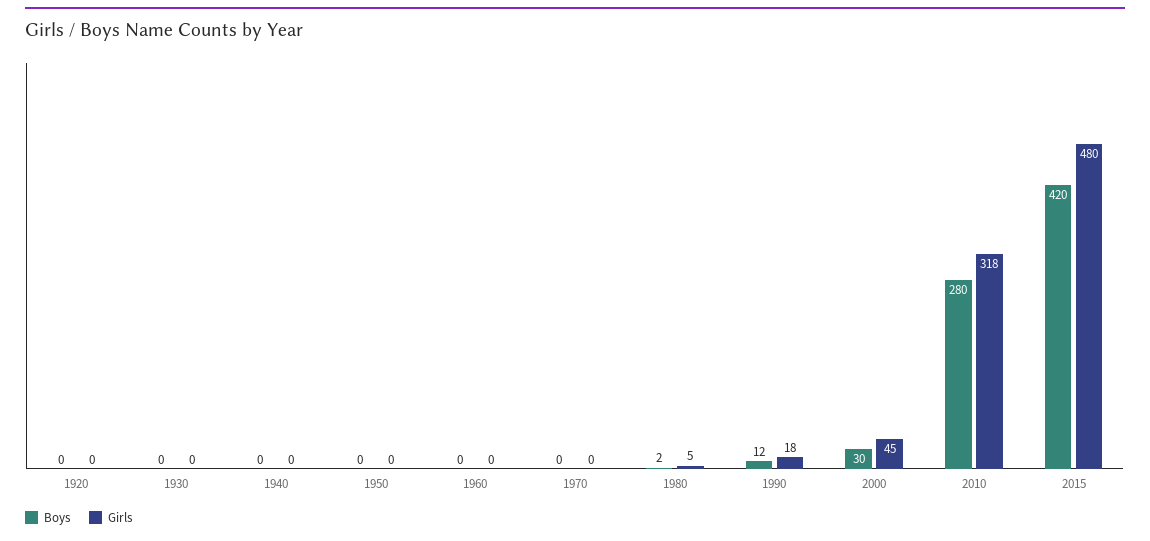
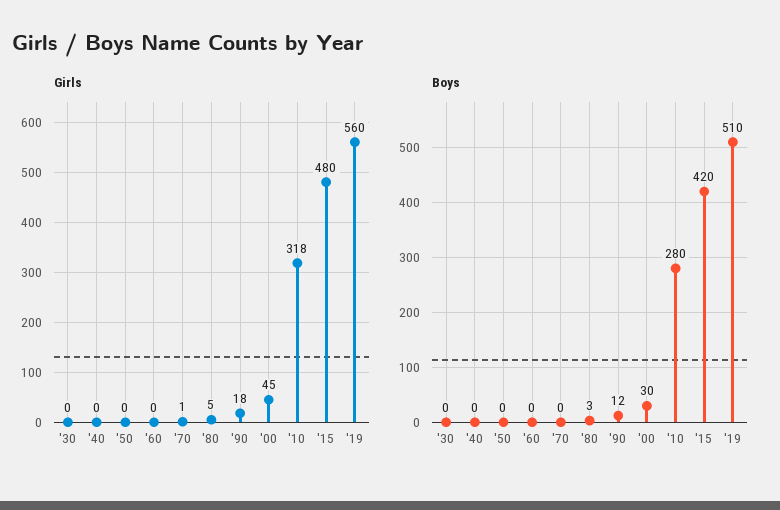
Boys, 1920: 0 -> none
Girls, 1920: 0 -> none
Girls, 1970: 0 -> 1
Boys, 1980: 2 -> 3
Girls, '19: none -> 560
Boys, '19: none -> 510

